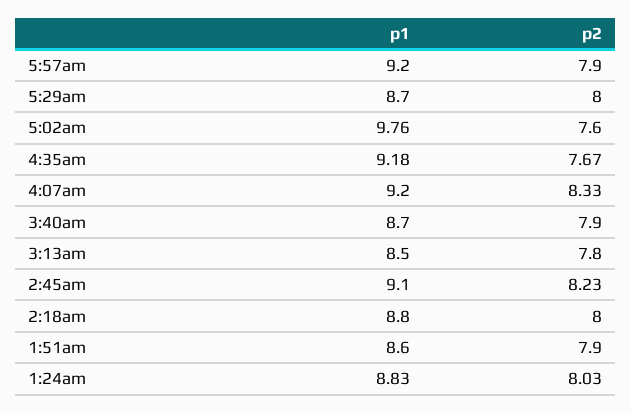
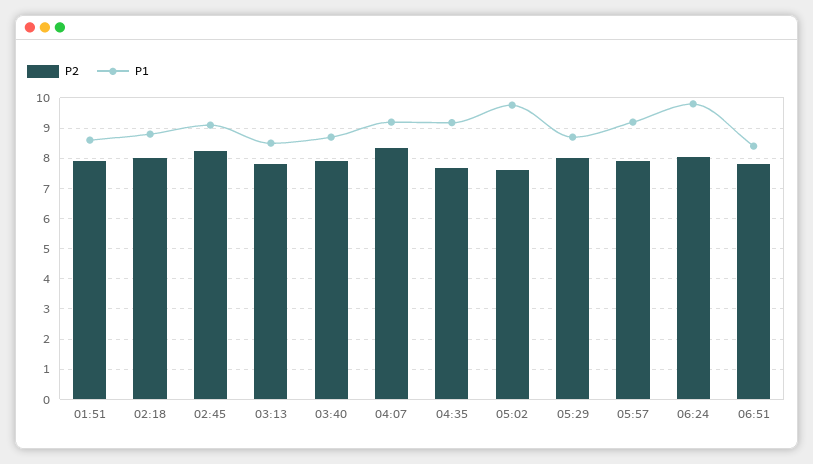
p1, 1:24am: 8.83 -> none
p2, 1:24am: 8.03 -> none
p2, 06:24: none -> 8
p1, 06:24: none -> 9.8
p2, 06:51: none -> 7.8
p1, 06:51: none -> 8.4

